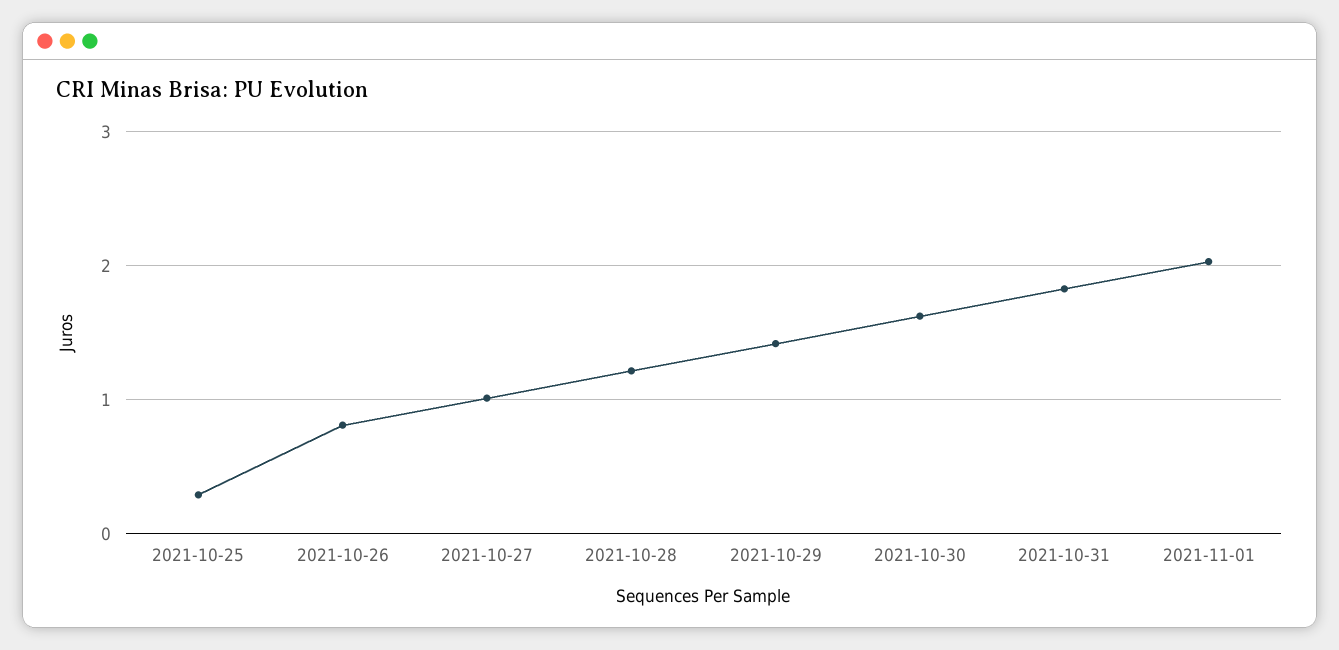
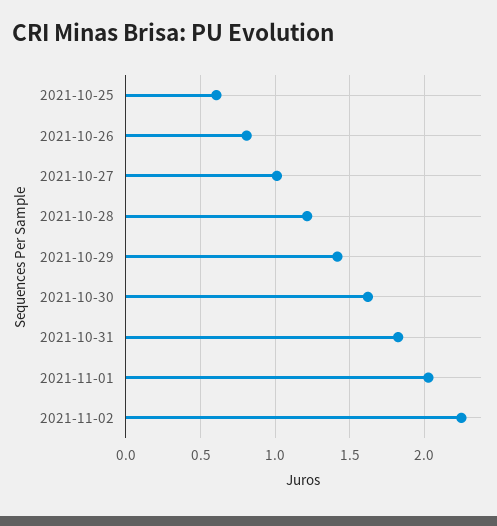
2021-10-25: 0.3 -> 0.6
2021-11-02: none -> 2.25

